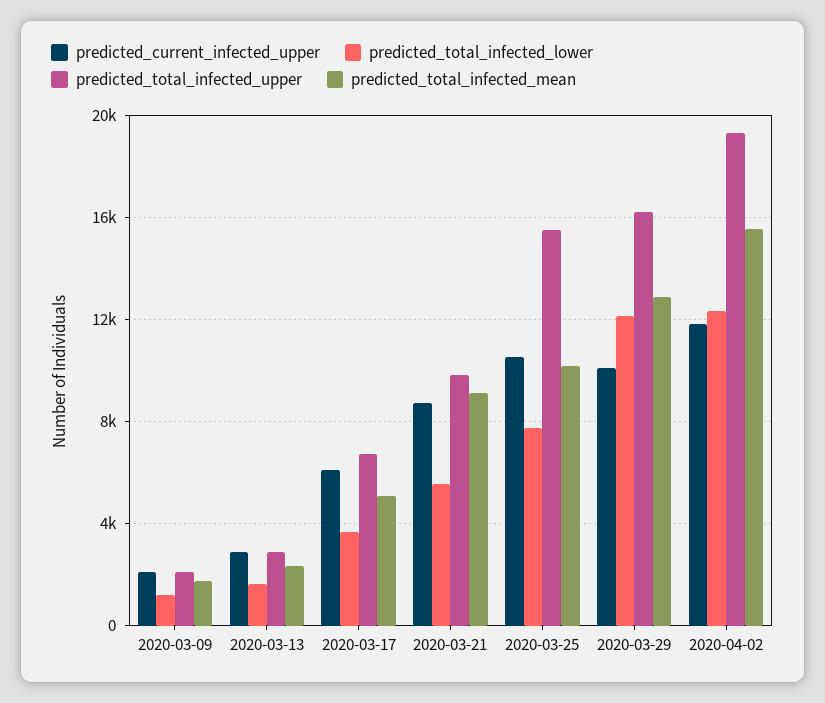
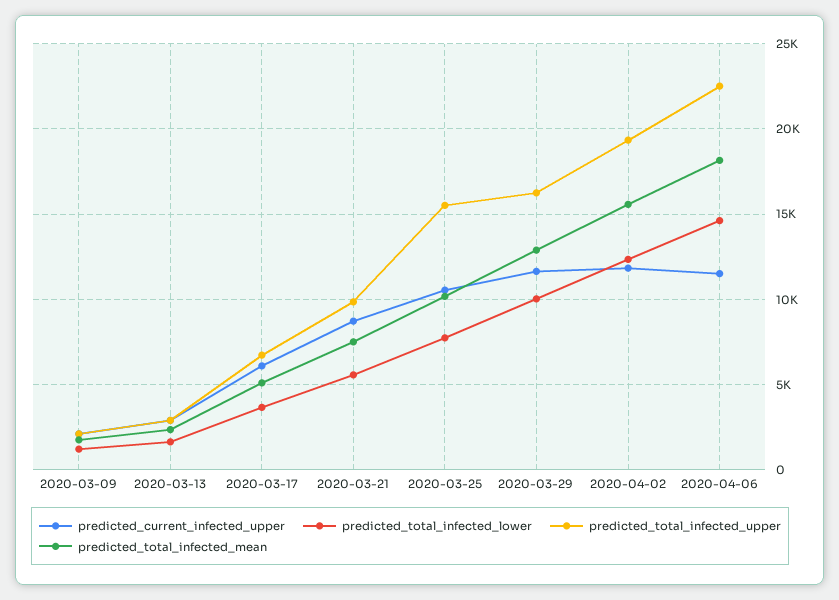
predicted_total_infected_mean, 2020-03-21: 9000 -> 7500
predicted_current_infected_upper, 2020-03-29: 10000 -> 11500
predicted_total_infected_lower, 2020-03-29: 12000 -> 10000
predicted_current_infected_upper, 2020-04-06: none -> 11500
predicted_total_infected_lower, 2020-04-06: none -> 14500
predicted_total_infected_upper, 2020-04-06: none -> 22500
predicted_total_infected_mean, 2020-04-06: none -> 18000

